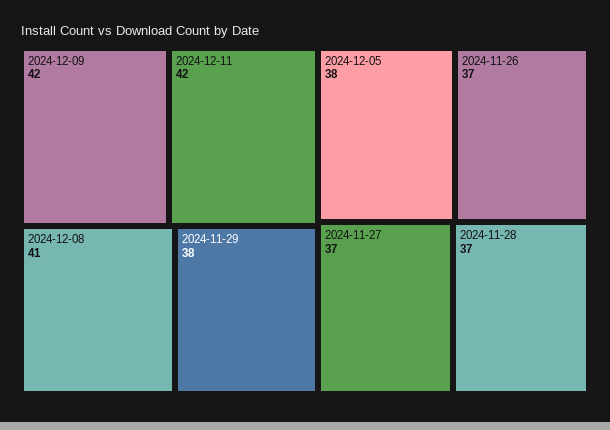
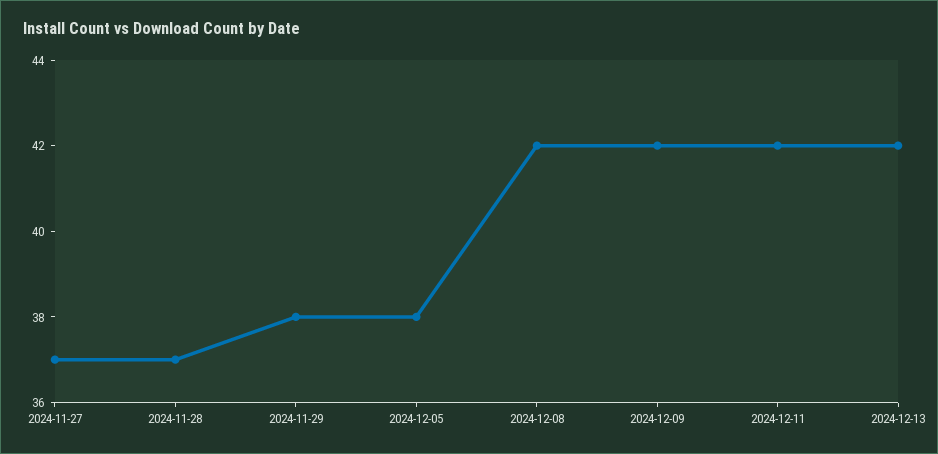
2024-12-08: 41 -> 42
2024-11-26: 37 -> none
2024-12-13: none -> 42

